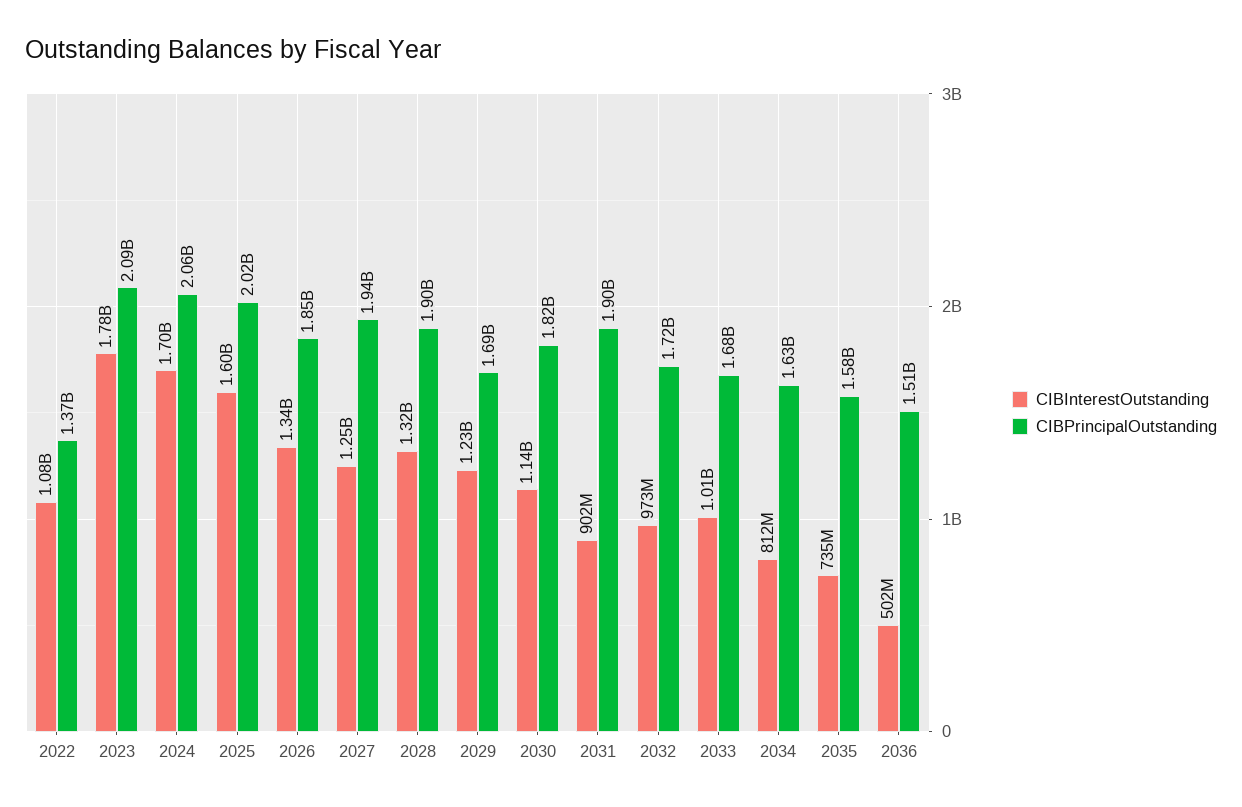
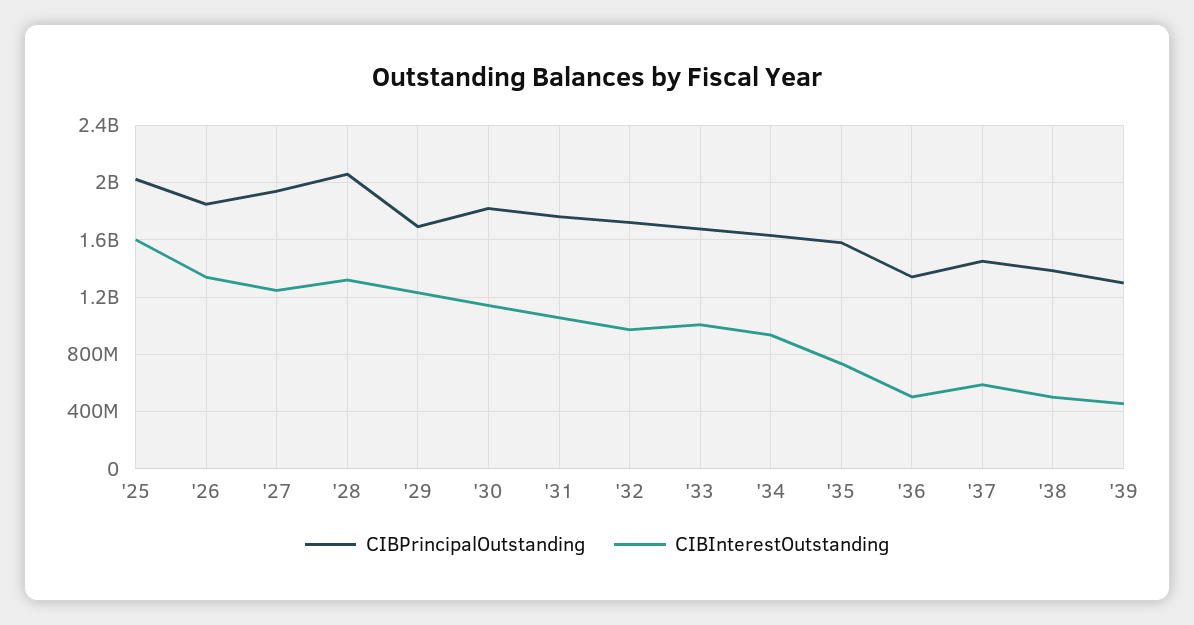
CIBInterestOutstanding, 2022: 1080000000 -> none
CIBPrincipalOutstanding, 2022: 1370000000 -> none
CIBInterestOutstanding, 2023: 1780000000 -> none
CIBPrincipalOutstanding, 2023: 2090000000 -> none
CIBInterestOutstanding, 2024: 1700000000 -> none
CIBPrincipalOutstanding, 2024: 2060000000 -> none
CIBPrincipalOutstanding, 2028: 1900000000 -> 2050000000
CIBInterestOutstanding, 2031: 902000000 -> 1050000000
CIBPrincipalOutstanding, 2031: 1900000000 -> 1750000000
CIBInterestOutstanding, 2034: 812000000 -> 950000000
CIBPrincipalOutstanding, 2036: 1510000000 -> 1350000000
CIBPrincipalOutstanding, '37: none -> 1450000000
CIBInterestOutstanding, '37: none -> 600000000
CIBPrincipalOutstanding, '38: none -> 1400000000
CIBInterestOutstanding, '38: none -> 500000000
CIBPrincipalOutstanding, '39: none -> 1300000000
CIBInterestOutstanding, '39: none -> 450000000

